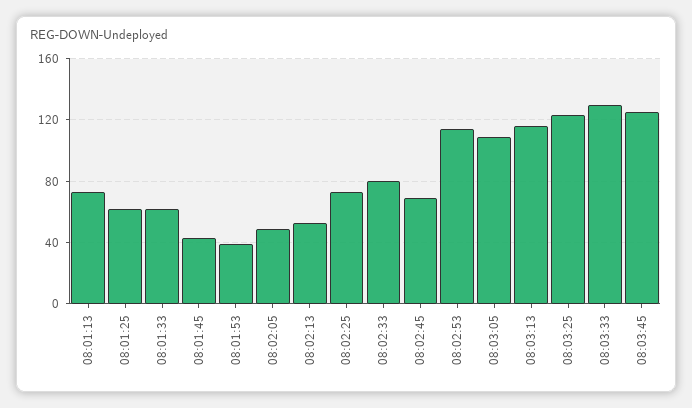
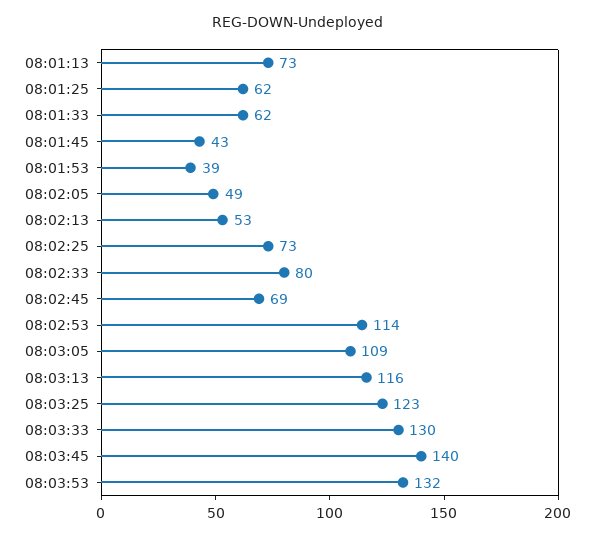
08:03:45: 125 -> 140
08:03:53: none -> 132

